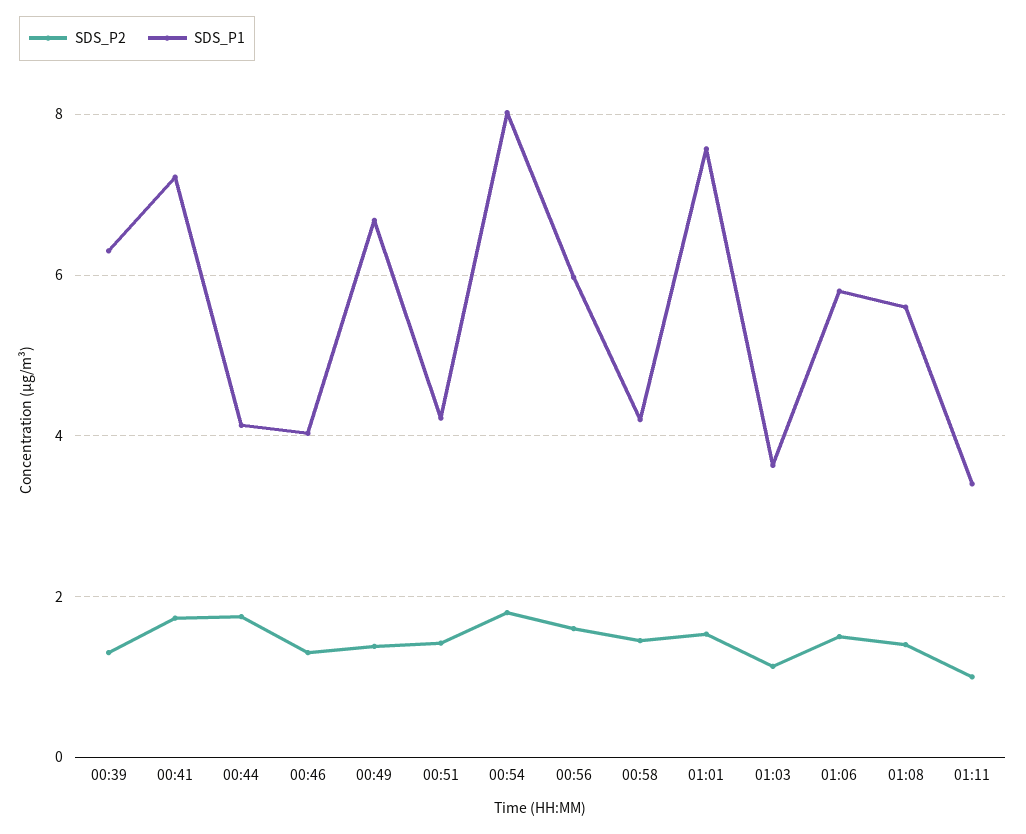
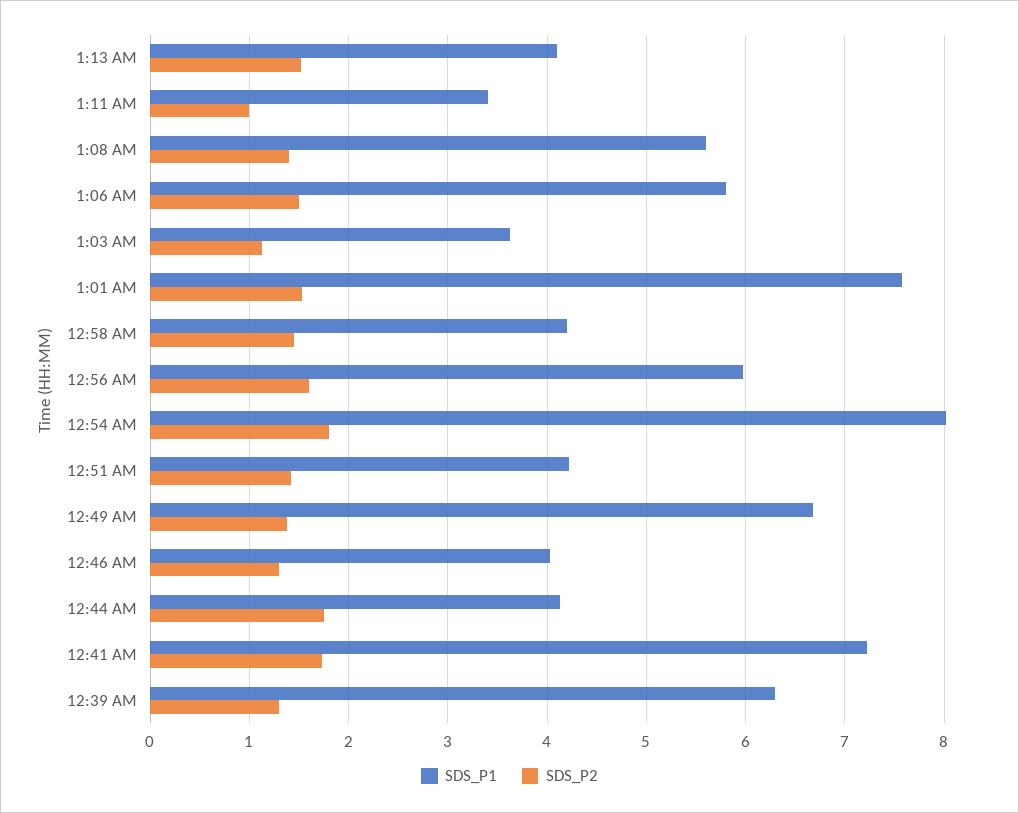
SDS_P1, 1:13 AM: none -> 4.1
SDS_P2, 1:13 AM: none -> 1.5

